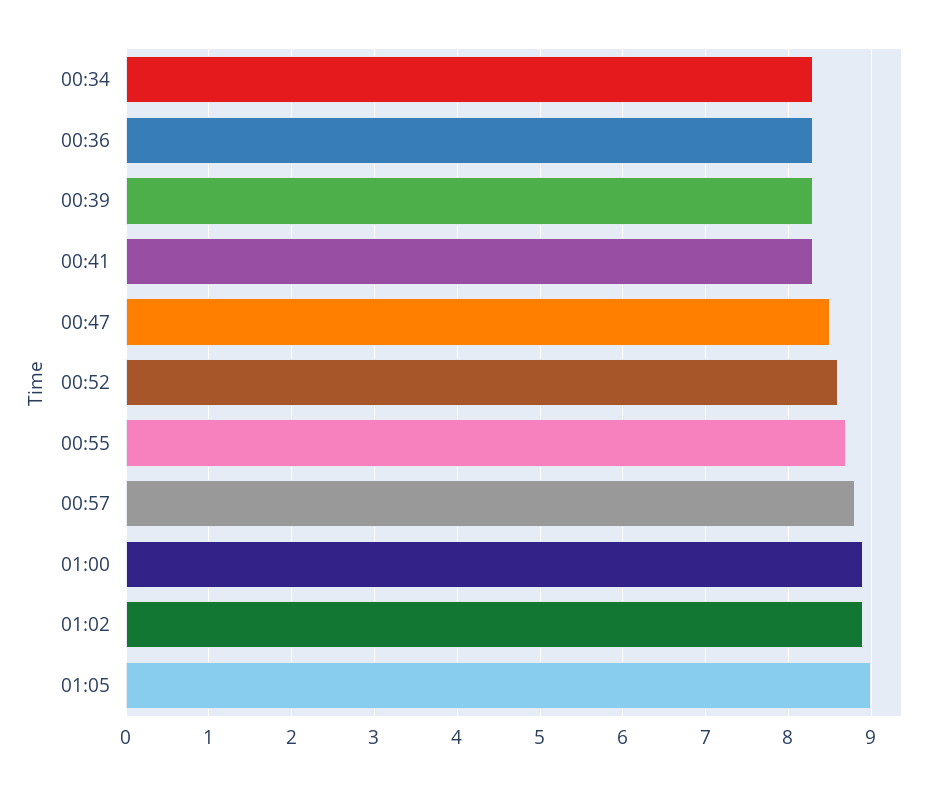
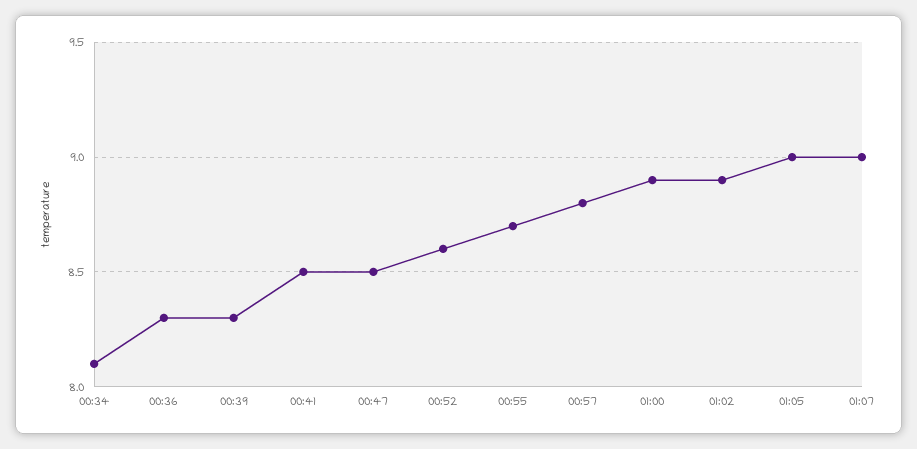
00:34: 8.3 -> 8.1
00:41: 8.3 -> 8.5
01:07: none -> 9

